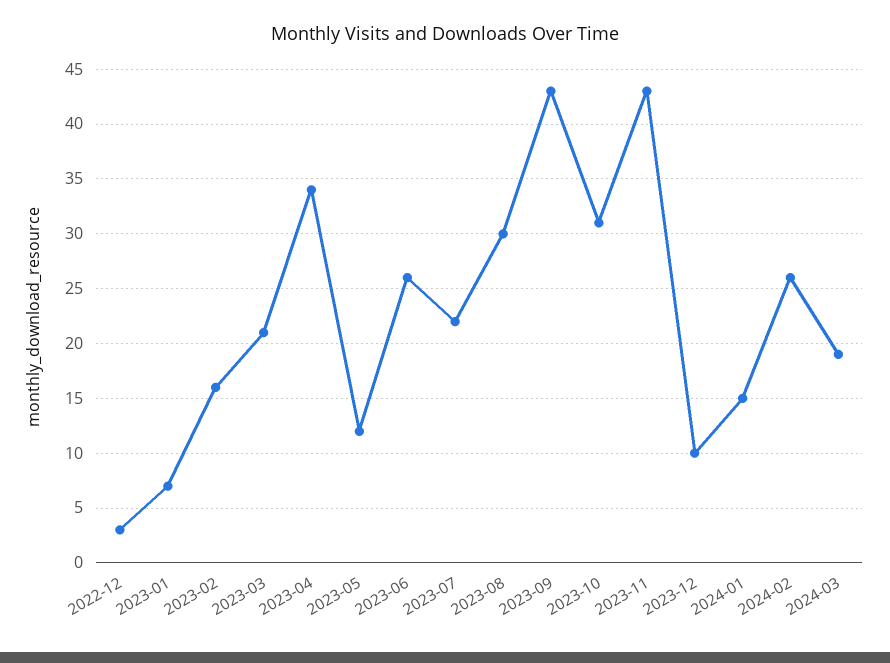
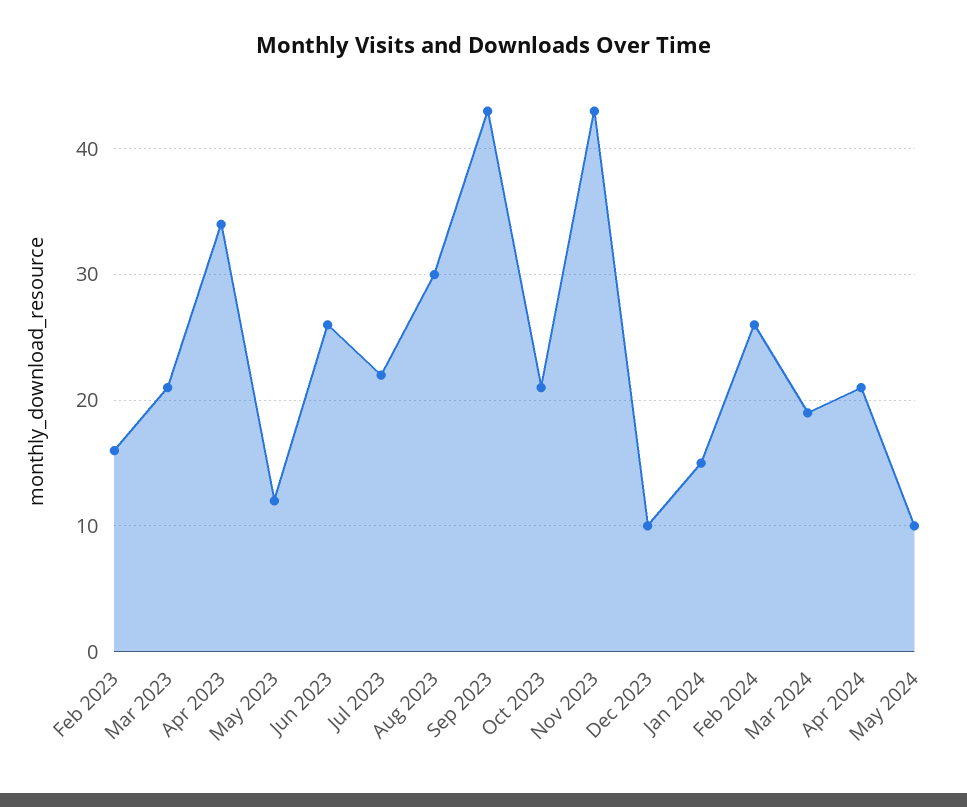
2022-12: 3 -> none
2023-01: 7 -> none
2023-10: 31 -> 21
Apr 2024: none -> 21
May 2024: none -> 10

